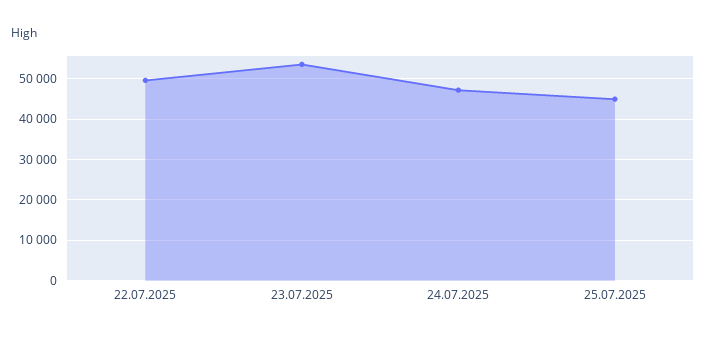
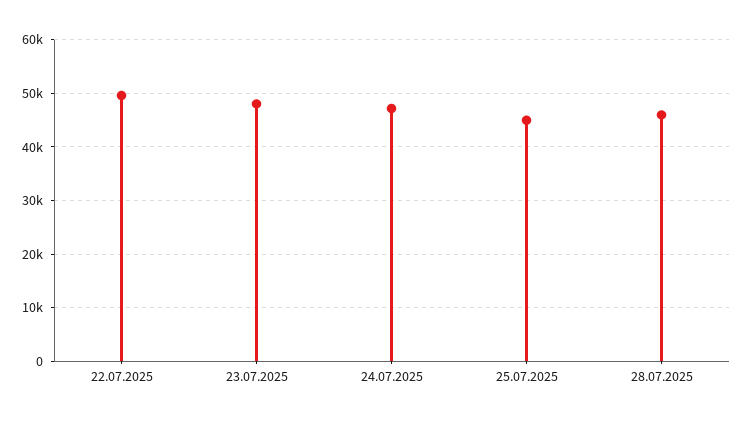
23.07.2025: 54000 -> 48000
28.07.2025: none -> 46000

